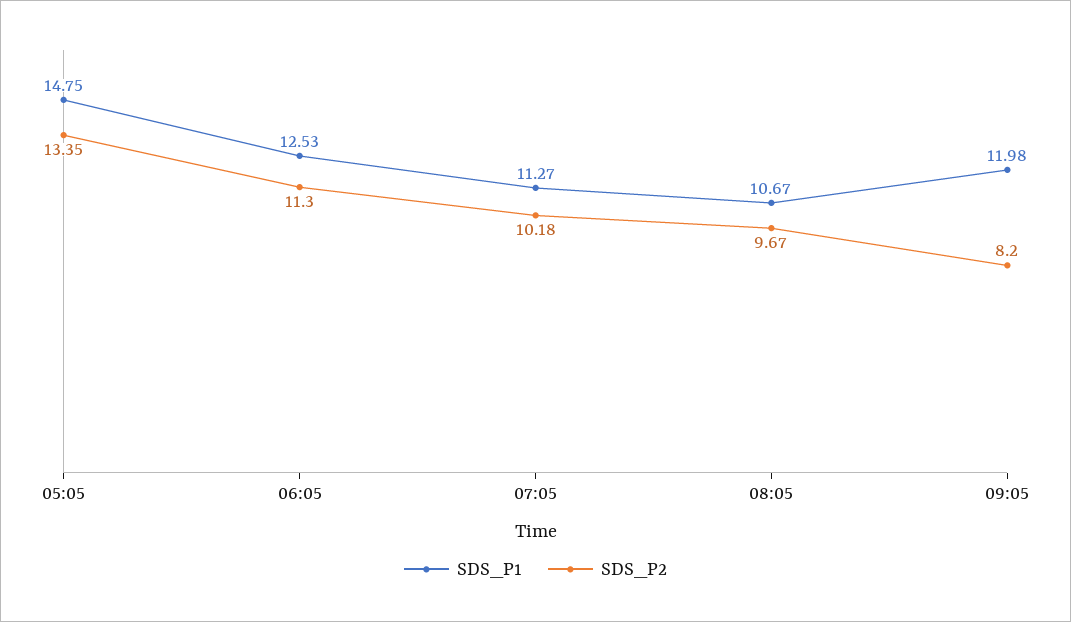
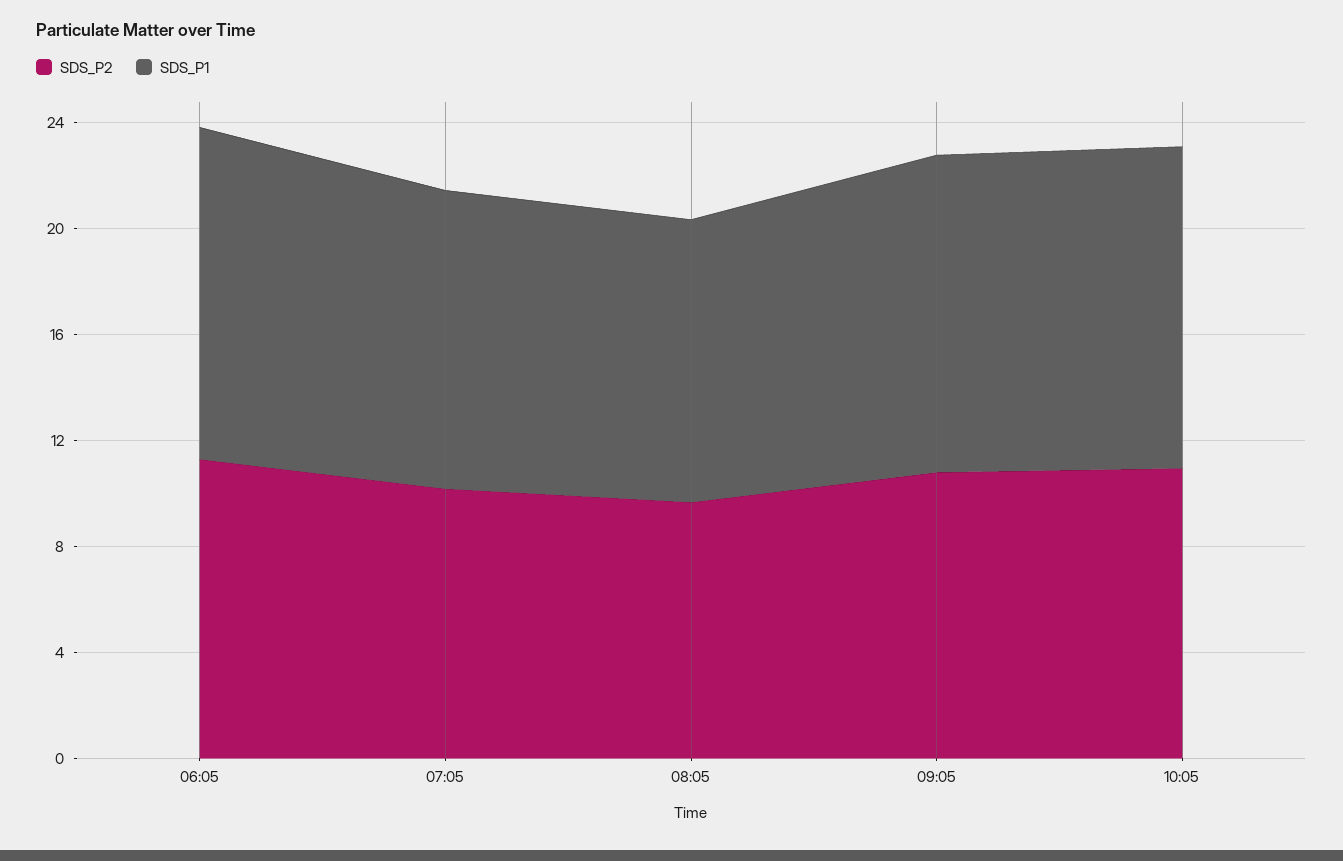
SDS_P1, 05:05: 14.75 -> none
SDS_P2, 05:05: 13.35 -> none
SDS_P2, 09:05: 8.2 -> 11
SDS_P2, 10:05: none -> 11
SDS_P1, 10:05: none -> 12

